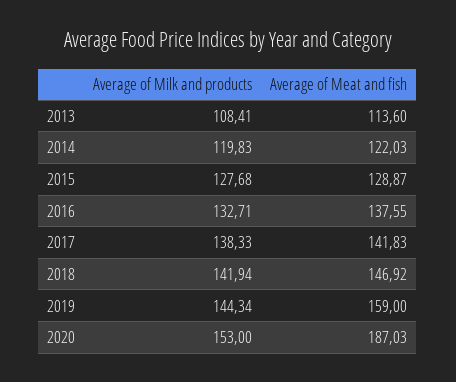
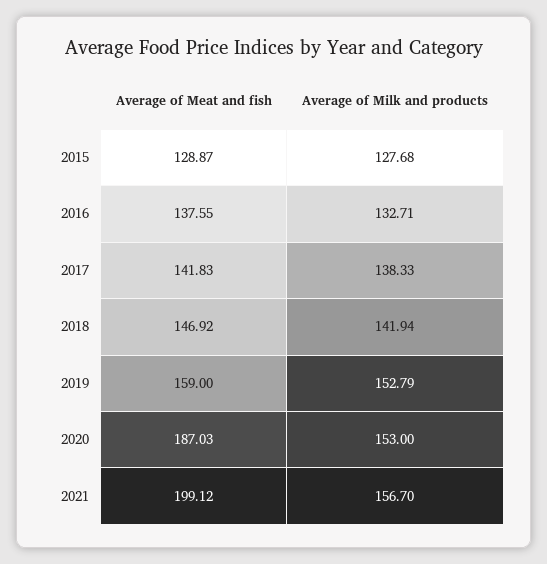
Average of Milk and products, 2013: 108.41 -> none
Average of Meat and fish, 2013: 113.6 -> none
Average of Milk and products, 2014: 119.83 -> none
Average of Meat and fish, 2014: 122.03 -> none
Average of Milk and products, 2019: 144.34 -> 152.79
Average of Meat and fish, 2021: none -> 199.12
Average of Milk and products, 2021: none -> 156.7

